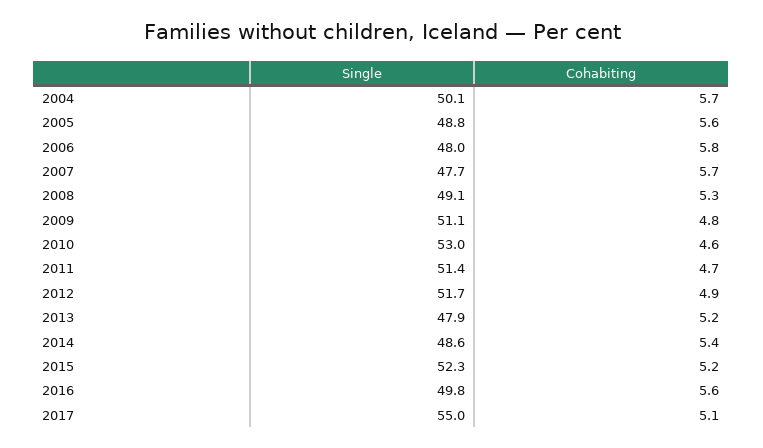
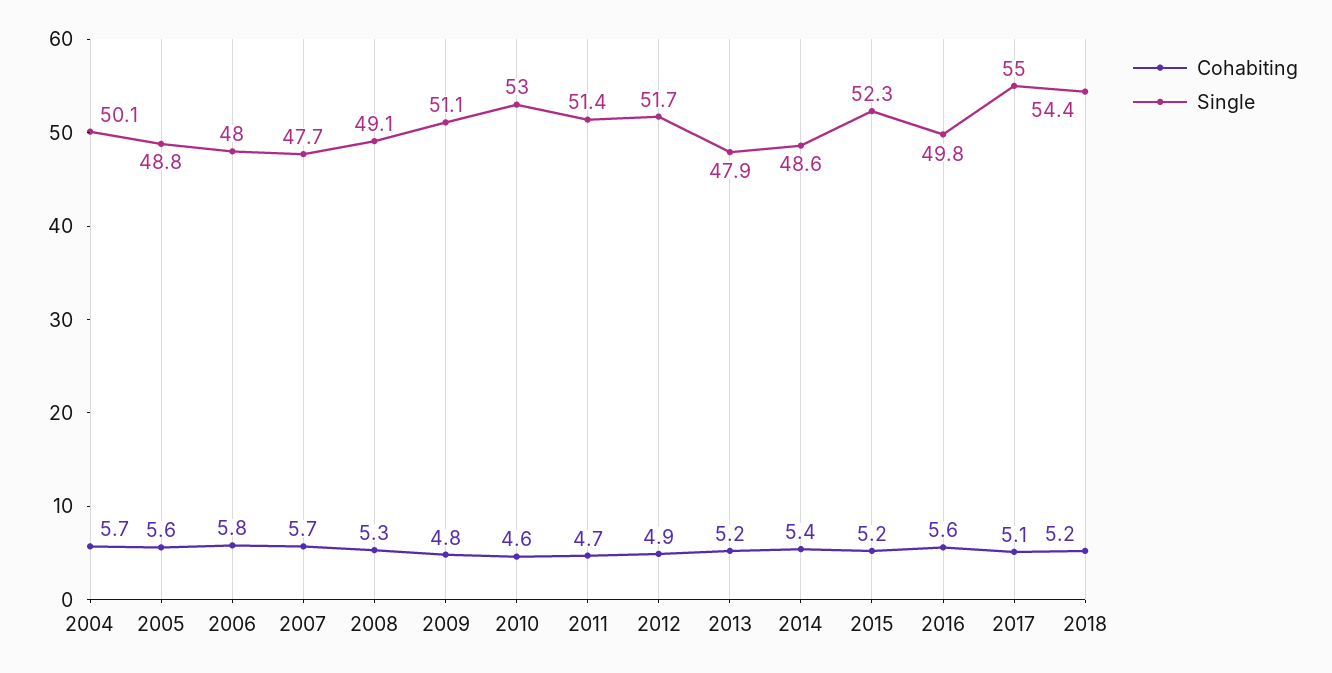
Cohabiting, 2018: none -> 5.2
Single, 2018: none -> 54.4

